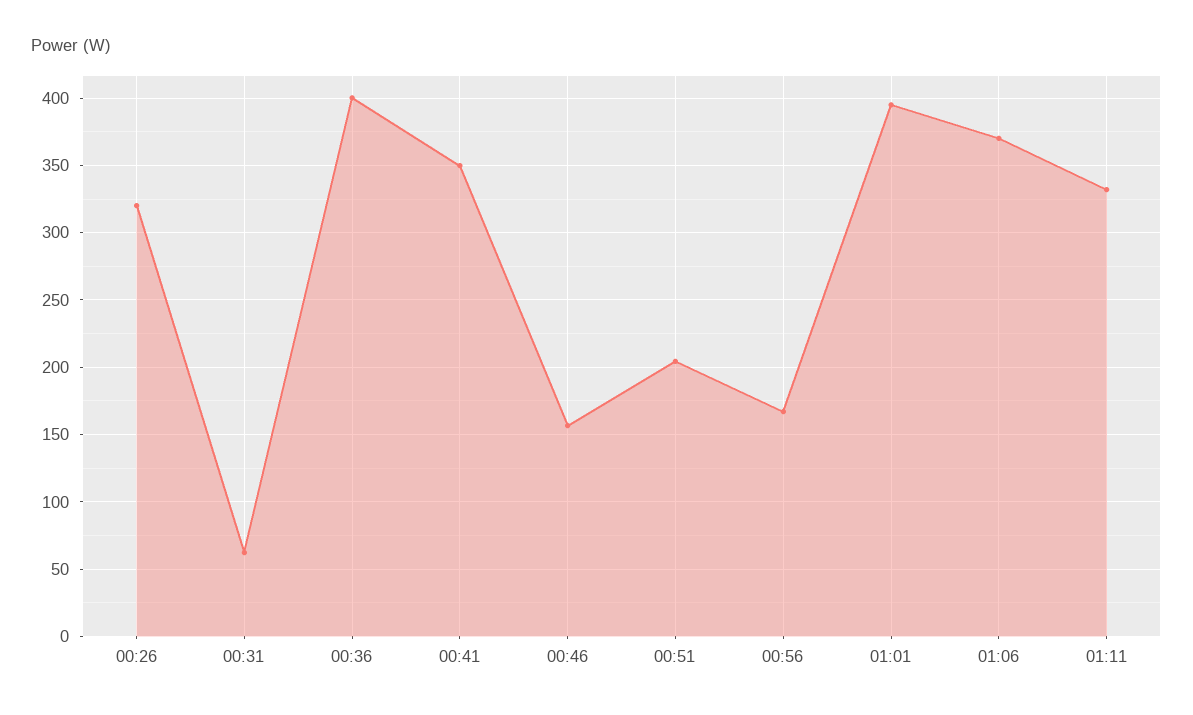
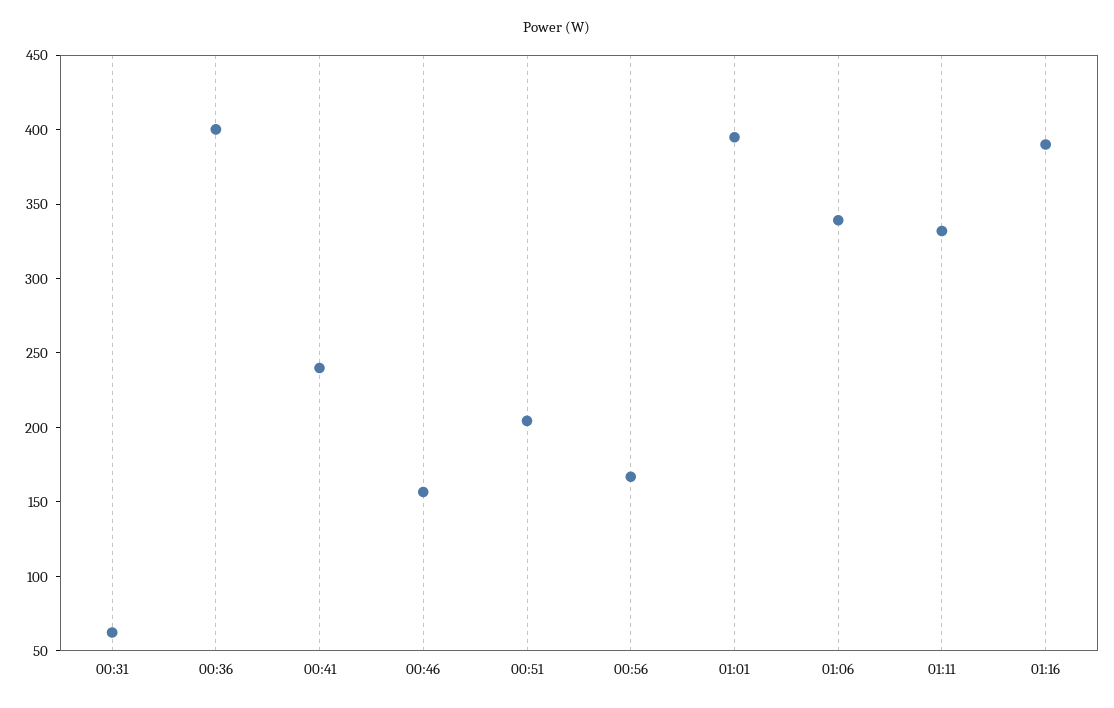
00:26: 320 -> none
00:41: 350 -> 240
01:06: 370 -> 340
01:16: none -> 390

